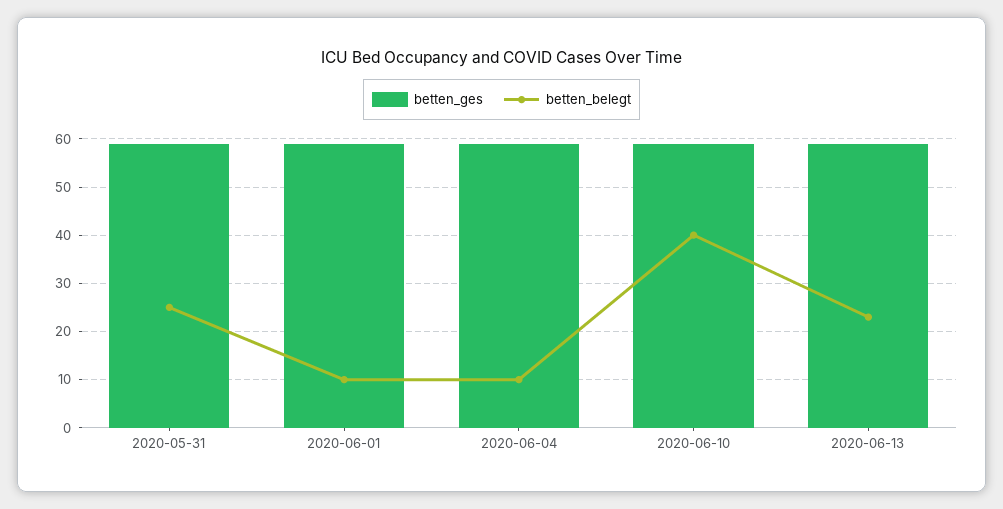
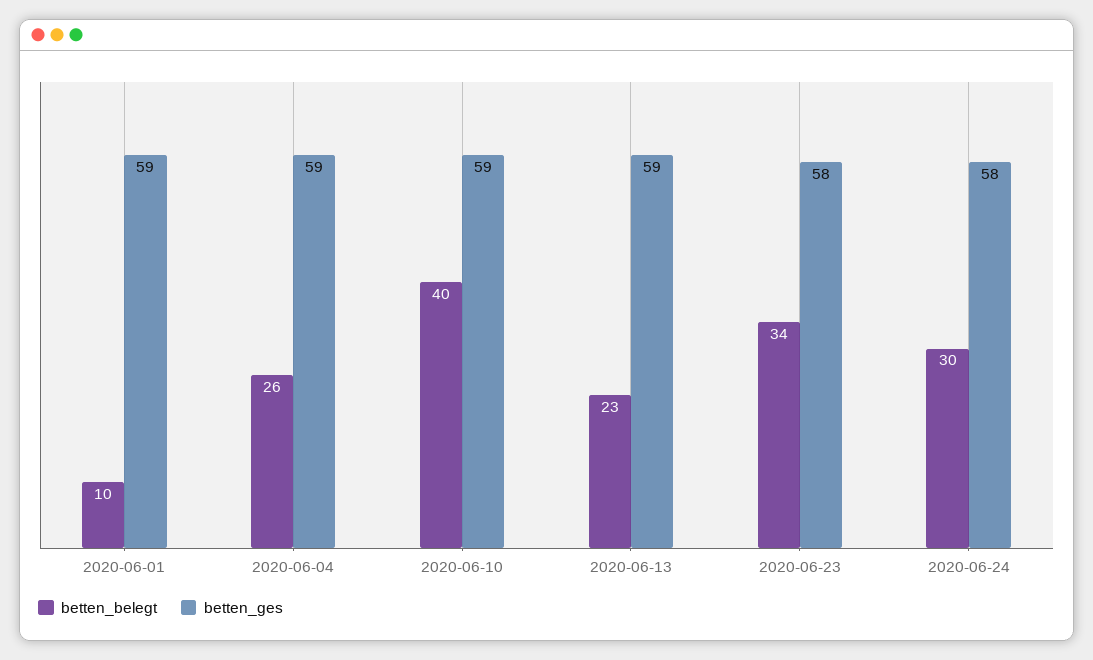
betten_ges, 2020-05-31: 60 -> none
betten_belegt, 2020-05-31: 25 -> none
betten_belegt, 2020-06-04: 10 -> 26
betten_belegt, 2020-06-23: none -> 34
betten_ges, 2020-06-23: none -> 58
betten_belegt, 2020-06-24: none -> 30
betten_ges, 2020-06-24: none -> 58

